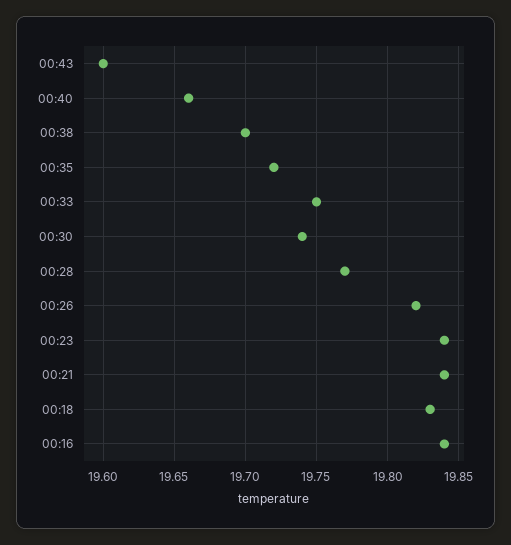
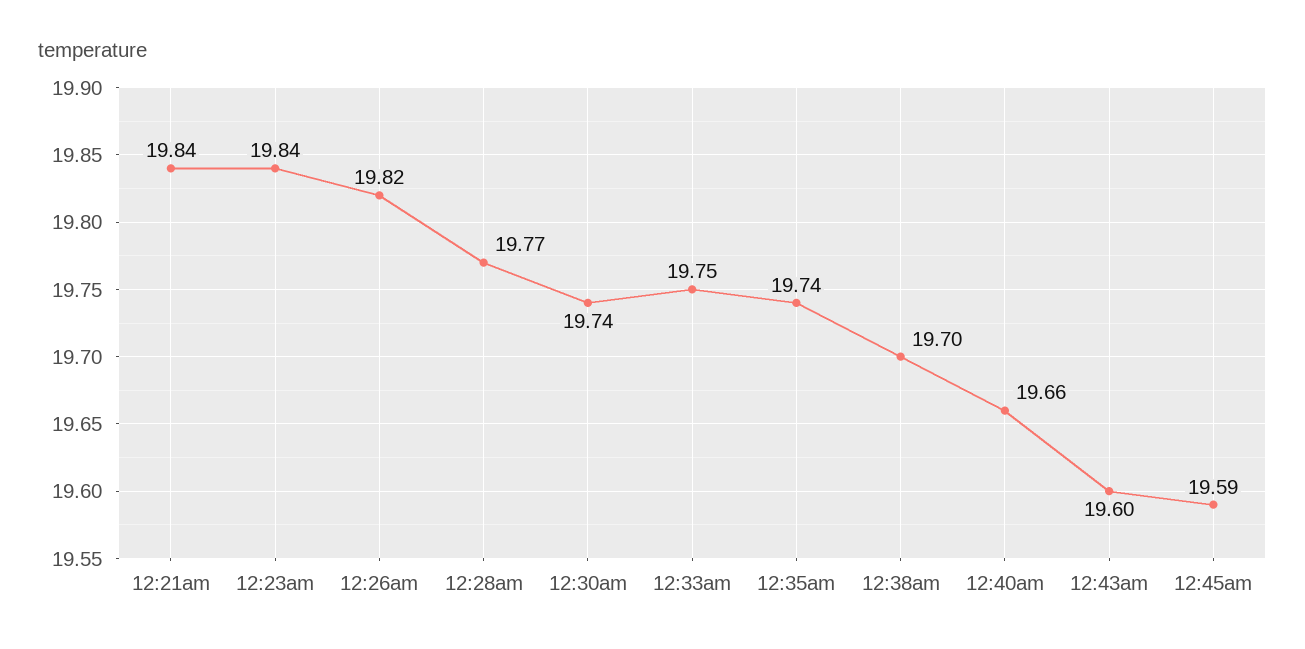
00:35: 19.72 -> 19.74
00:18: 19.83 -> none
00:16: 19.84 -> none
12:45am: none -> 19.59

